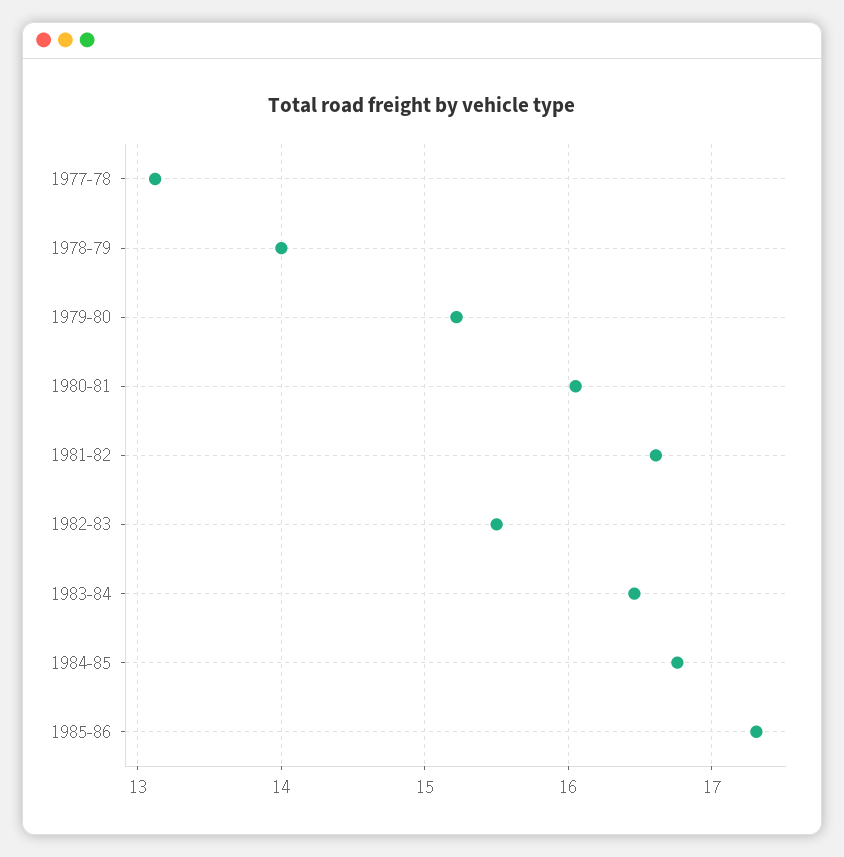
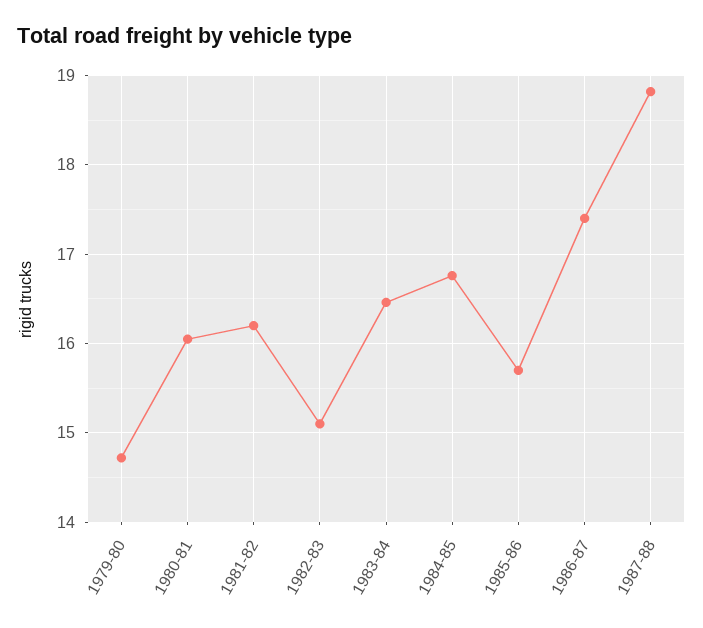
1977-78: 13.1 -> none
1978-79: 14 -> none
1979-80: 15.2 -> 14.7
1981-82: 16.6 -> 16.2
1982-83: 15.5 -> 15.1
1985-86: 17.3 -> 15.7
1986-87: none -> 17.4
1987-88: none -> 18.8

